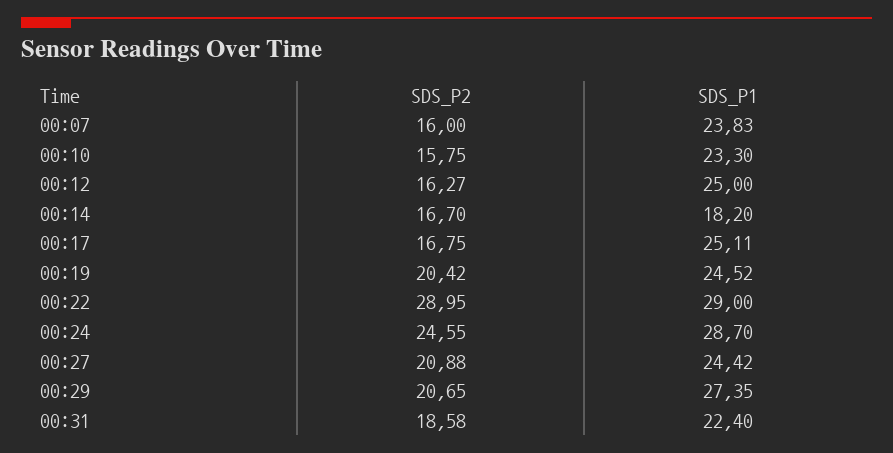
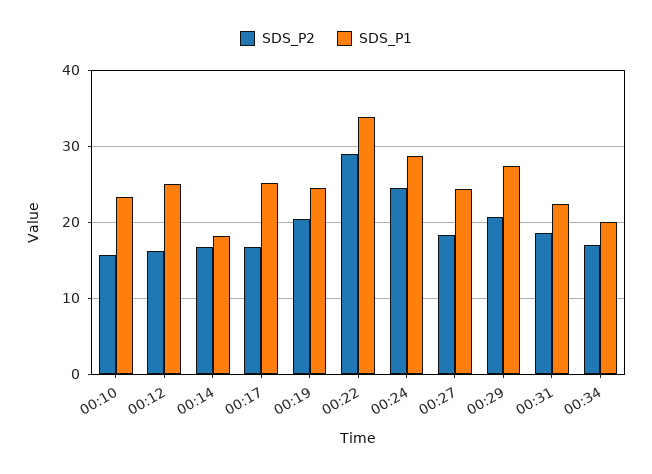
SDS_P2, 00:07: 16 -> none
SDS_P1, 00:07: 23.83 -> none
SDS_P1, 00:22: 29 -> 34
SDS_P2, 00:27: 20.88 -> 18
SDS_P2, 00:34: none -> 17
SDS_P1, 00:34: none -> 20

